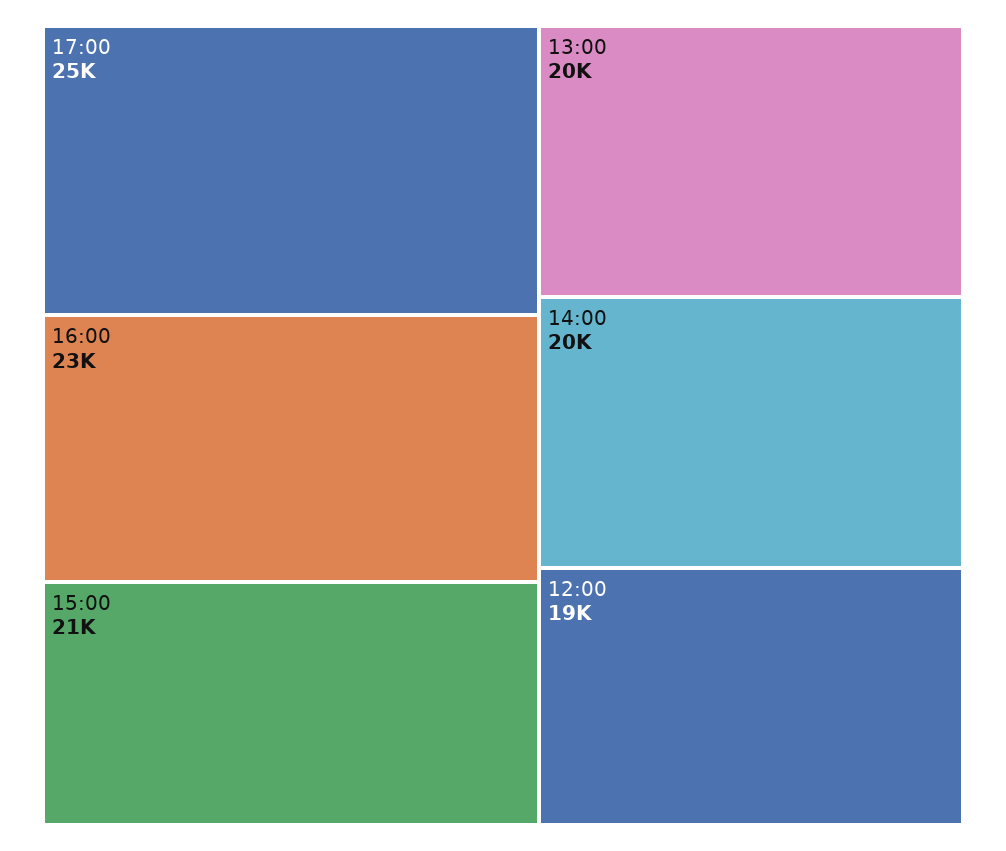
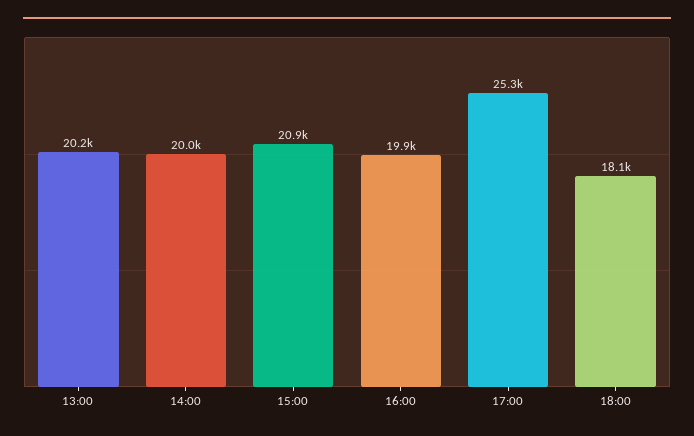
16:00: 23000 -> 19900
12:00: 19000 -> none
18:00: none -> 18100

